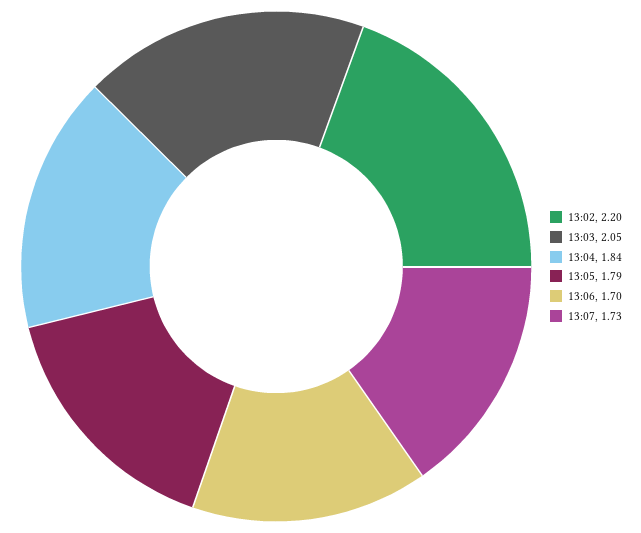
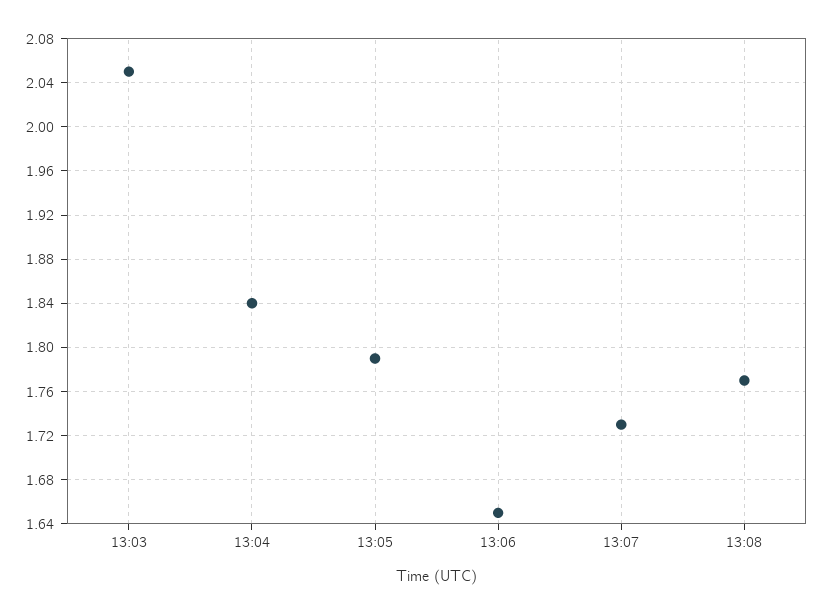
13:02: 2.2 -> none
13:06: 1.7 -> 1.65
13:08: none -> 1.77

